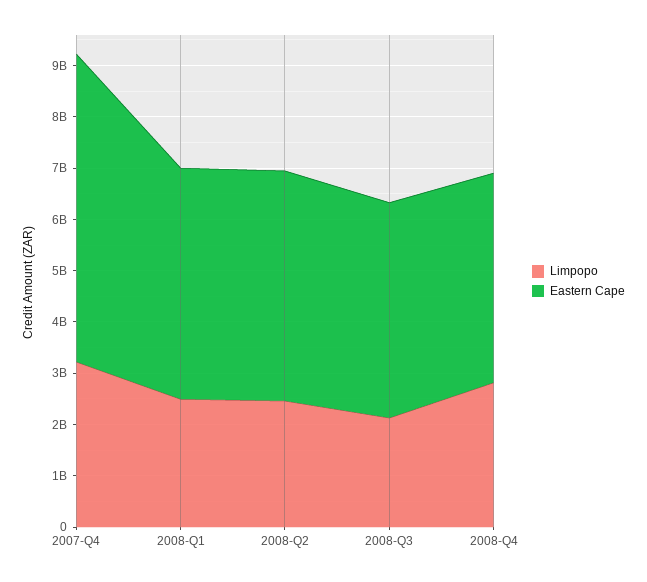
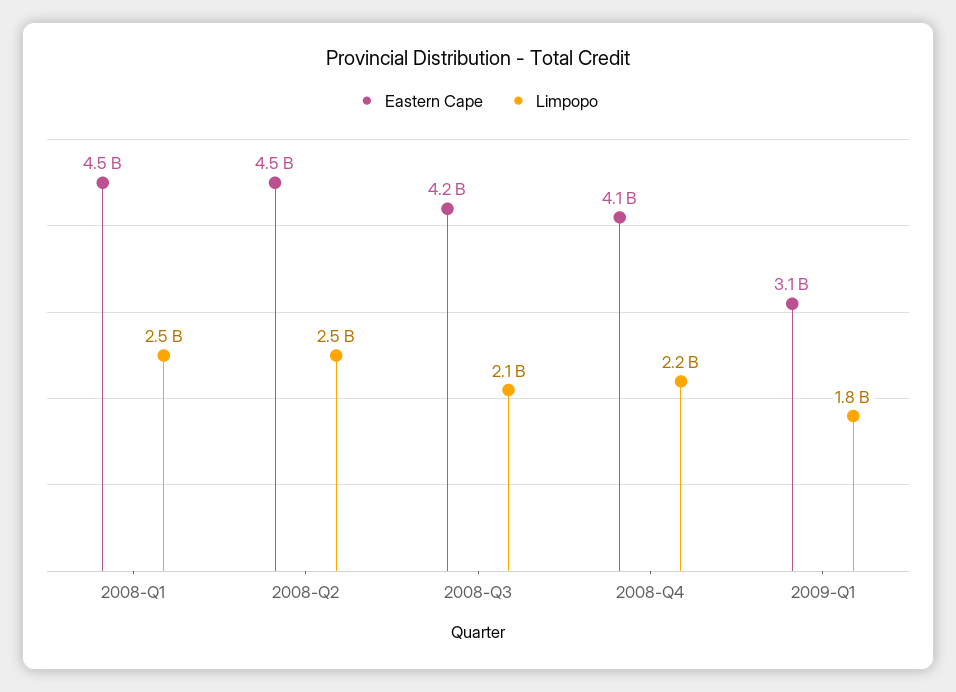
Limpopo, 2007-Q4: 3200000000 -> none
Eastern Cape, 2007-Q4: 6000000000 -> none
Limpopo, 2008-Q4: 2800000000 -> 2200000000
Eastern Cape, 2009-Q1: none -> 3100000000
Limpopo, 2009-Q1: none -> 1800000000

